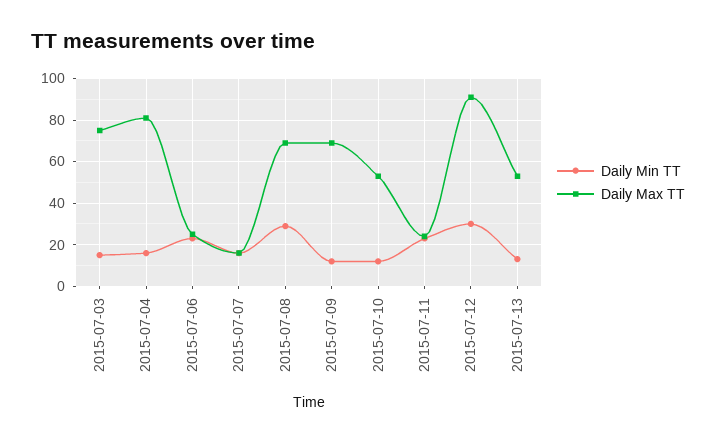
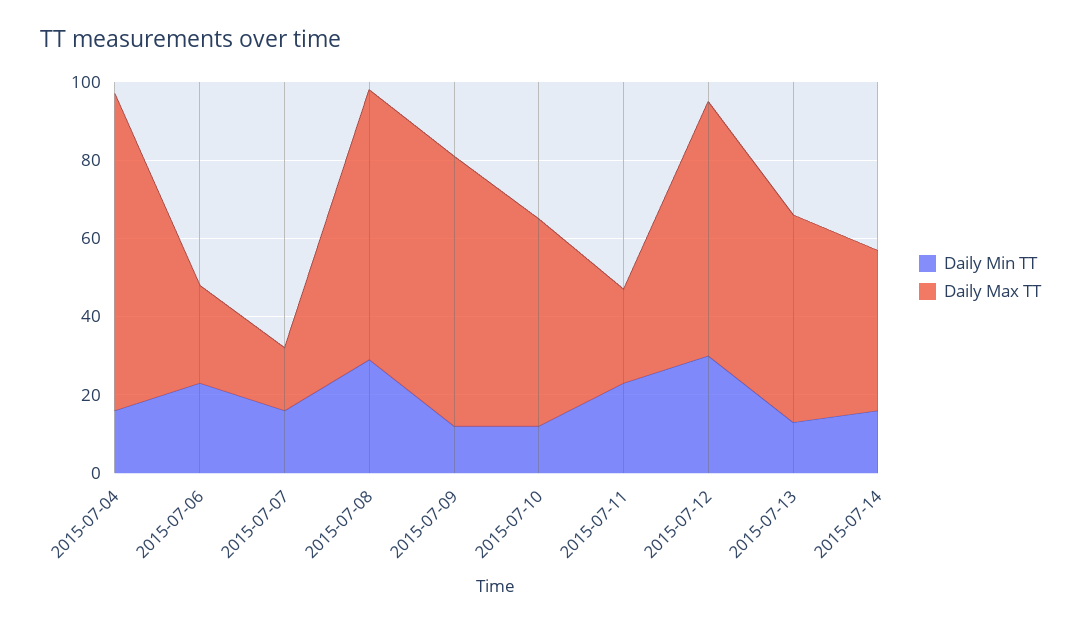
Daily Min TT, 2015-07-03: 15 -> none
Daily Max TT, 2015-07-03: 75 -> none
Daily Max TT, 2015-07-12: 90 -> 65
Daily Min TT, 2015-07-14: none -> 15
Daily Max TT, 2015-07-14: none -> 40

